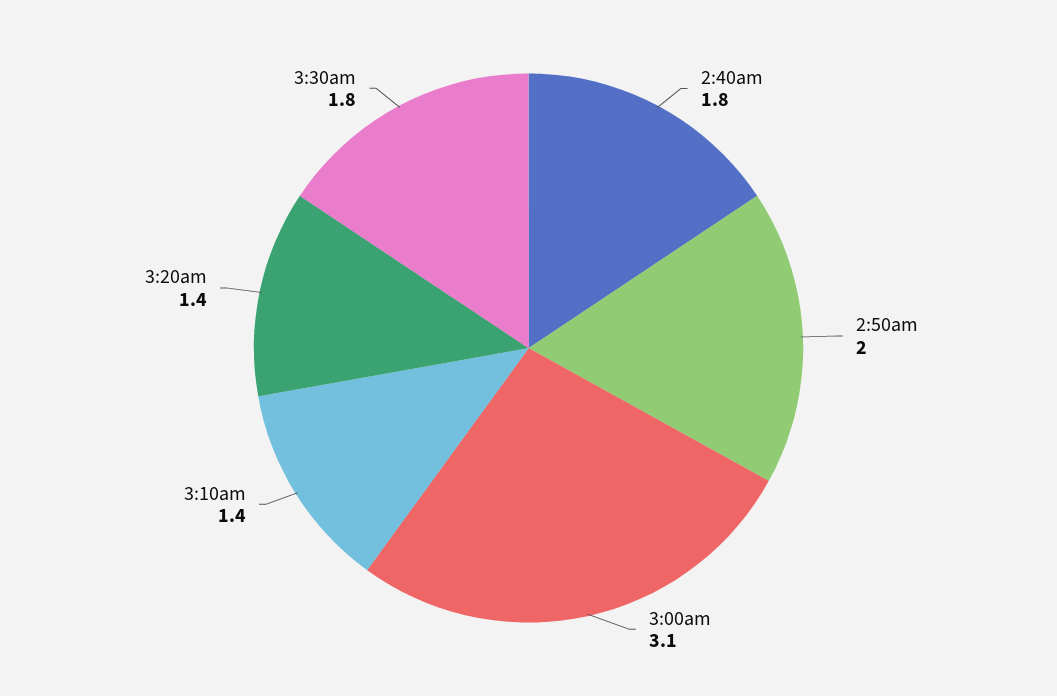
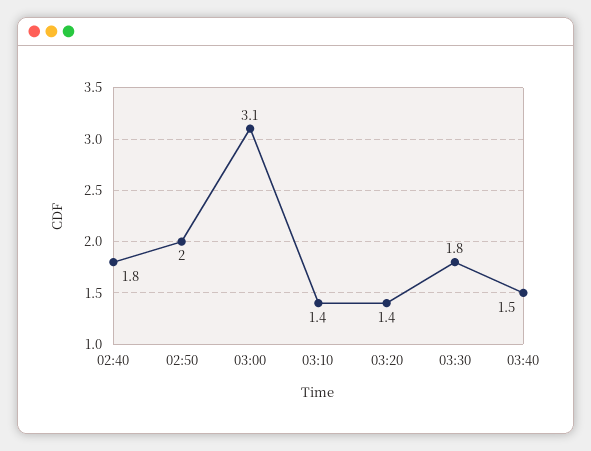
03:40: none -> 1.5

